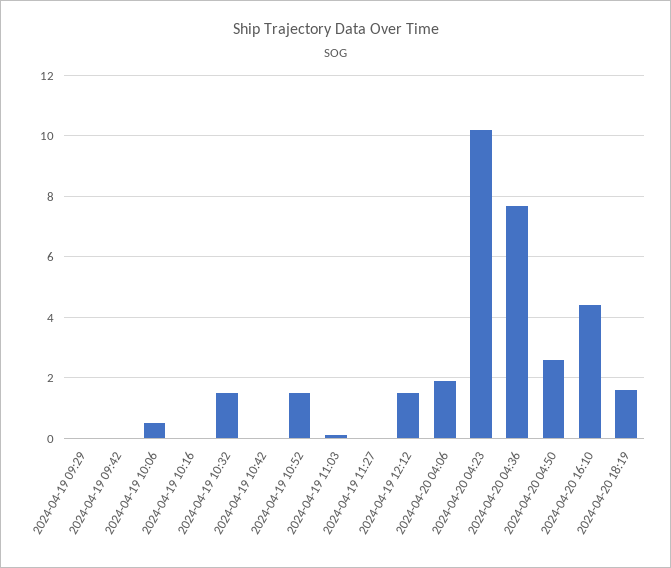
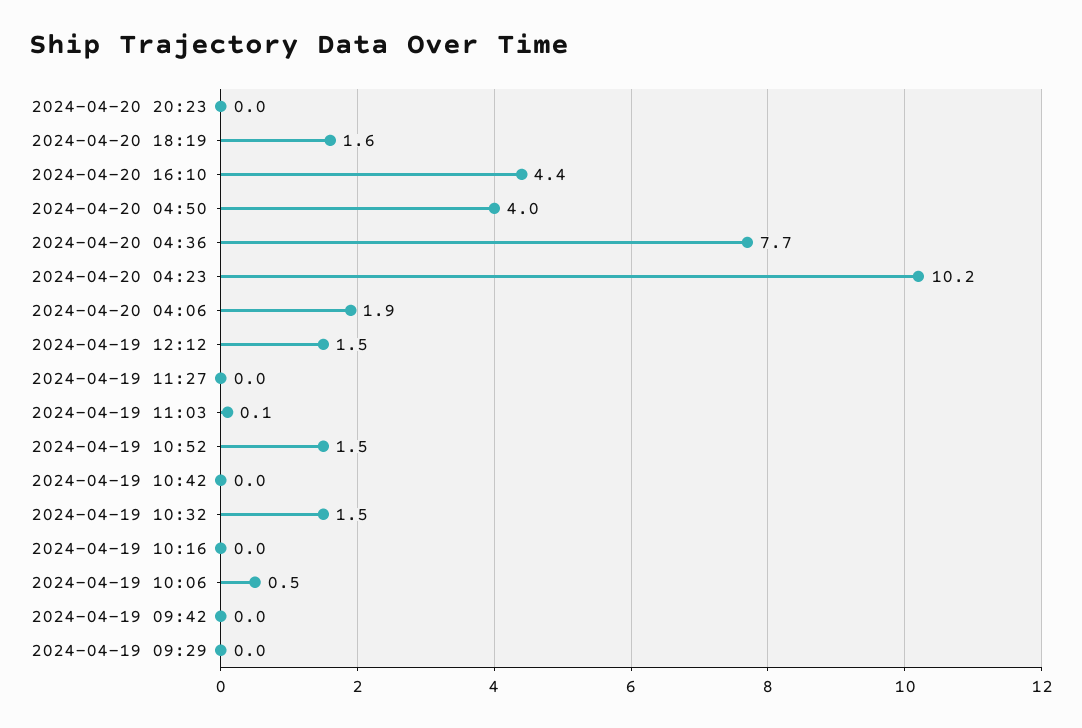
2024-04-20 04:50: 2.5 -> 4
2024-04-20 20:23: none -> 0

